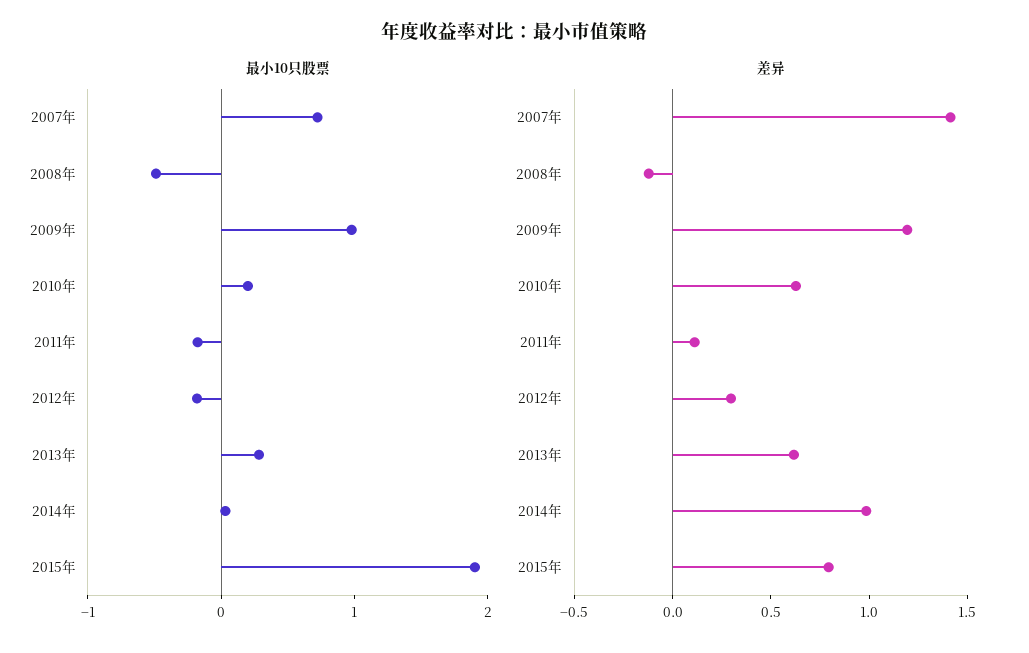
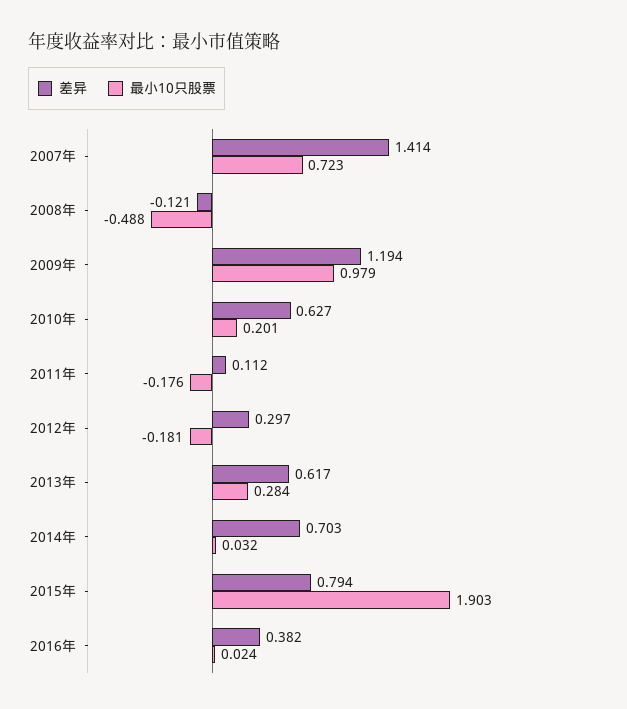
差异, 2014年: 1 -> 0.703
差异, 2016年: none -> 0.382
最小10只股票, 2016年: none -> 0.024

